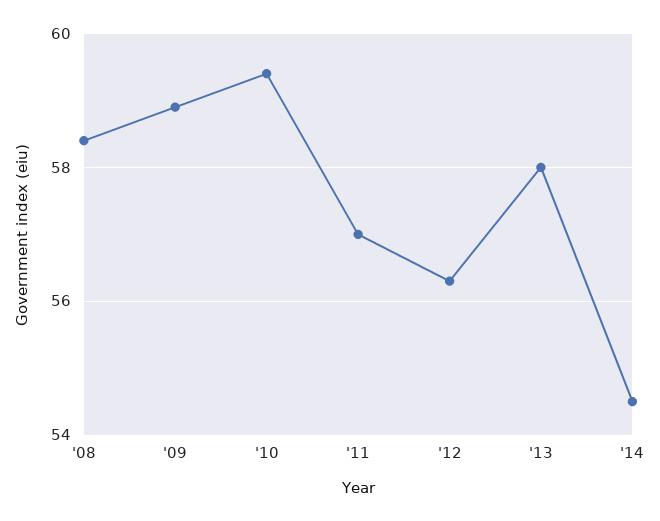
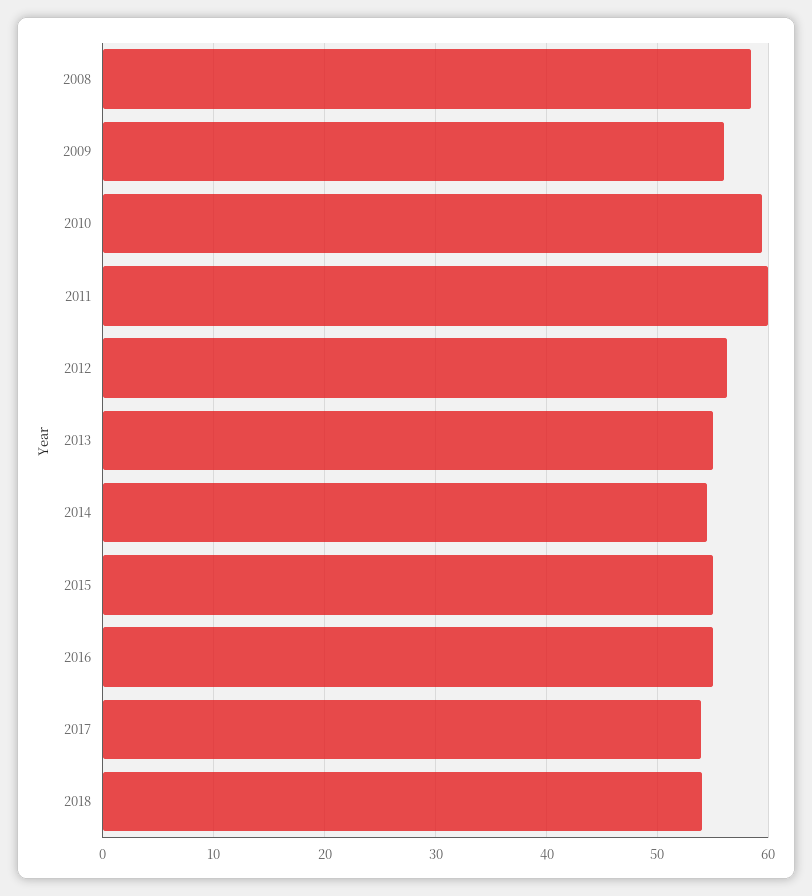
'09: 59 -> 56
'11: 57 -> 60
'13: 58 -> 55
2015: none -> 55
2016: none -> 55
2017: none -> 54
2018: none -> 54

